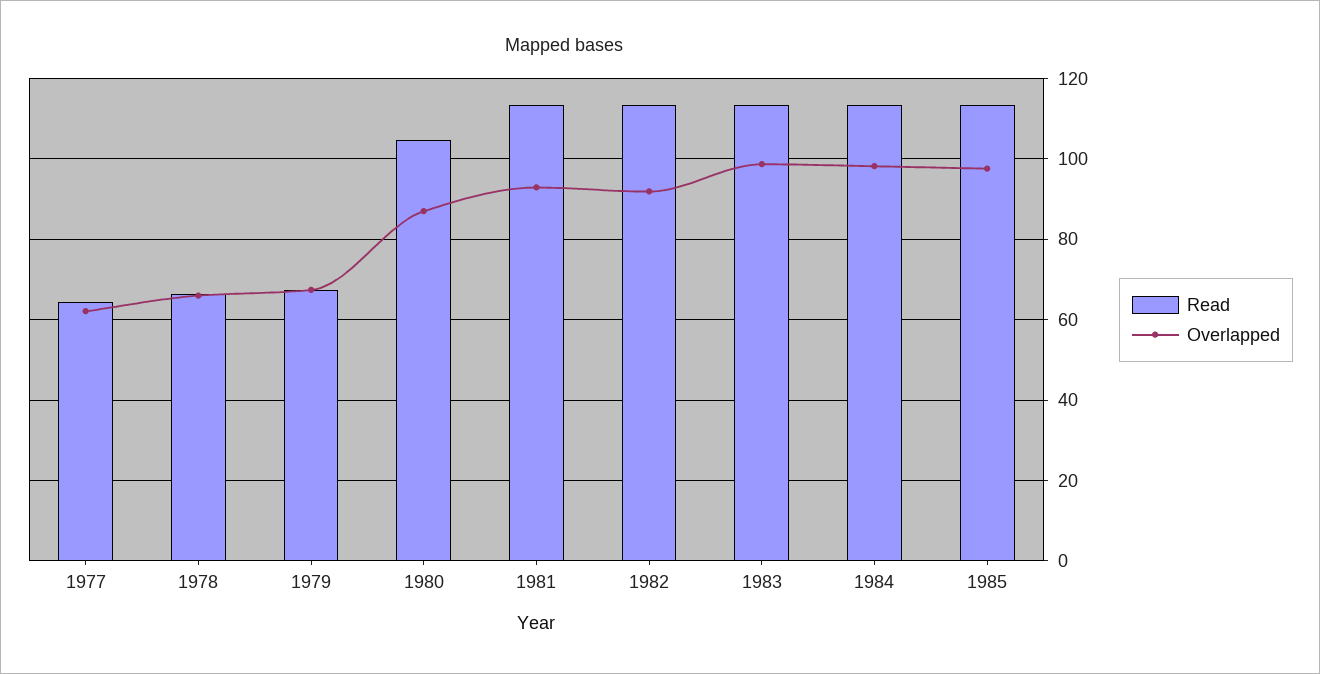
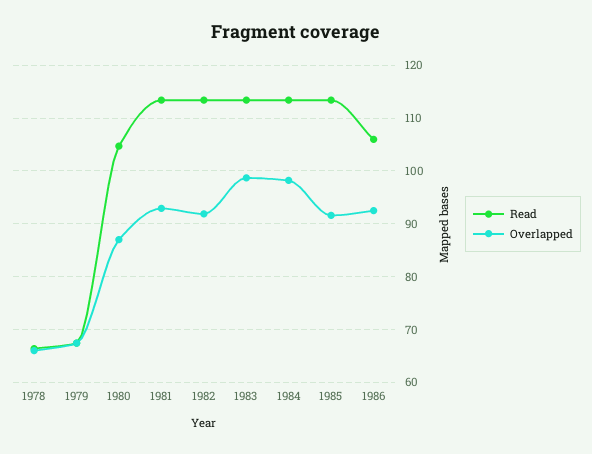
Read, 1977: 64 -> none
Overlapped, 1977: 62 -> none
Overlapped, 1985: 98 -> 92
Read, 1986: none -> 106
Overlapped, 1986: none -> 92

